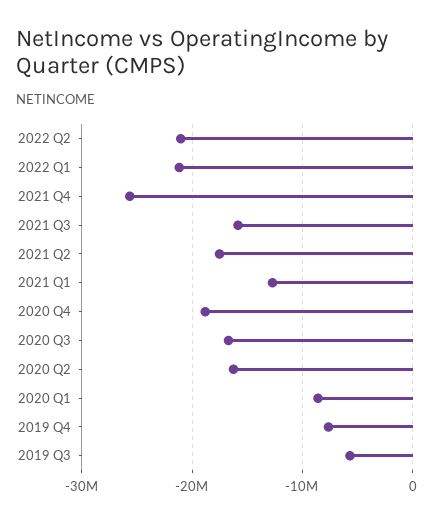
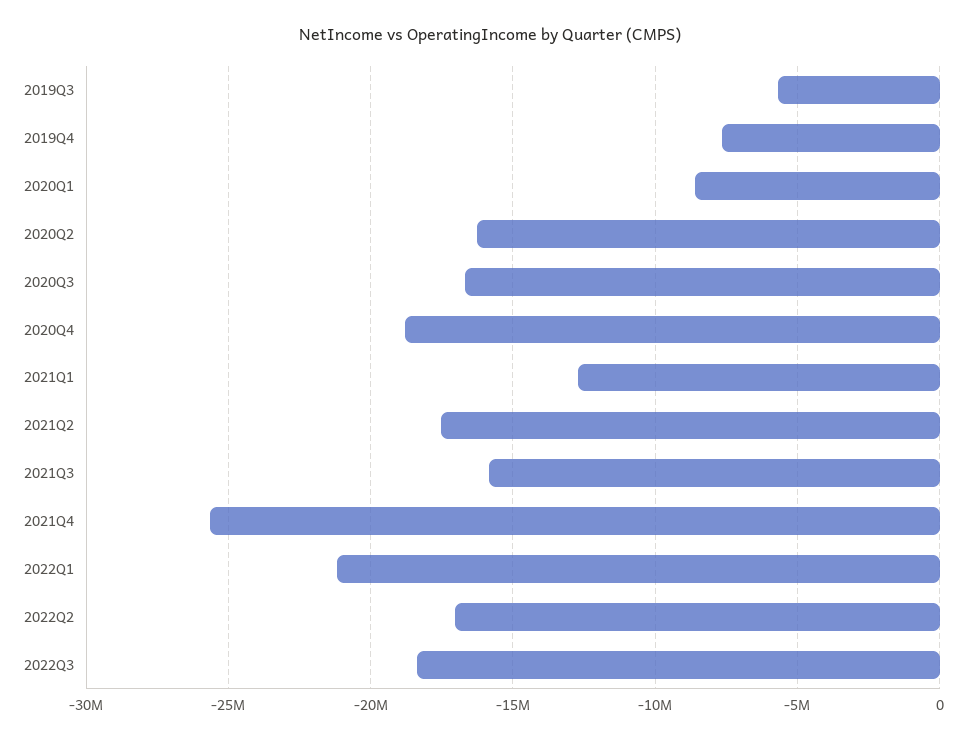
2022 Q2: -21000000 -> -17000000
2022Q3: none -> -18500000

